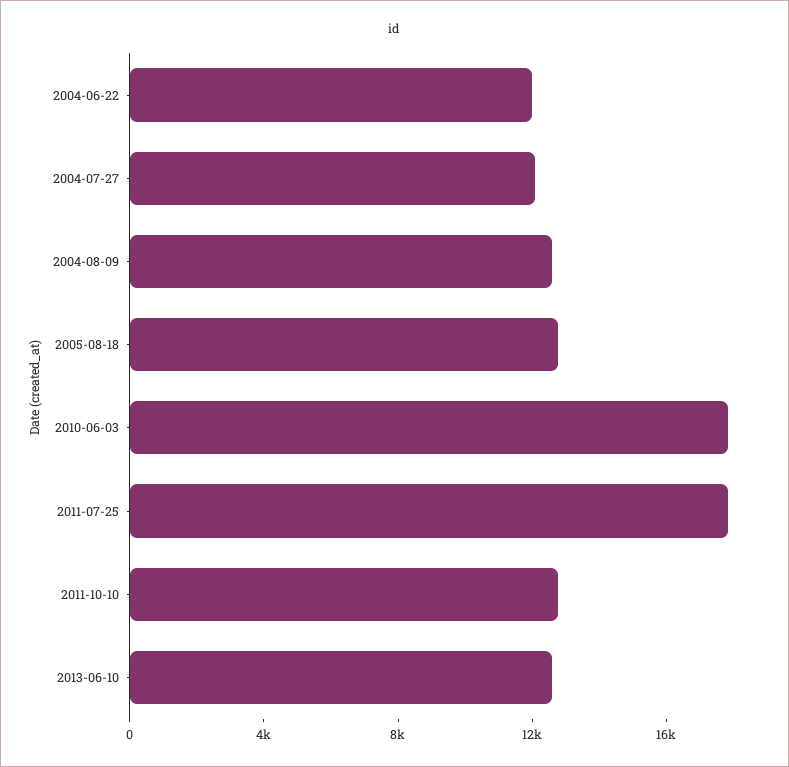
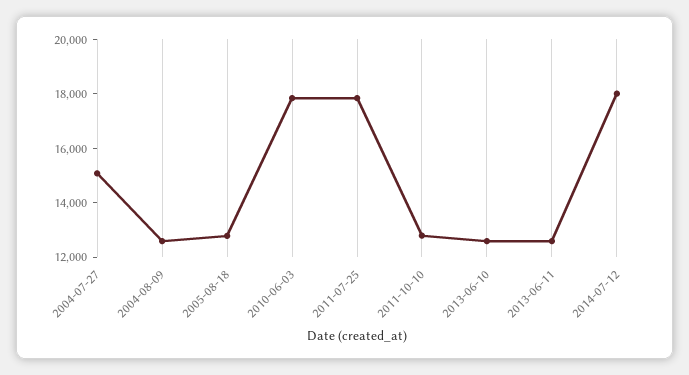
2004-06-22: 12000 -> none
2004-07-27: 12000 -> 15000
2013-06-11: none -> 12500
2014-07-12: none -> 18000

